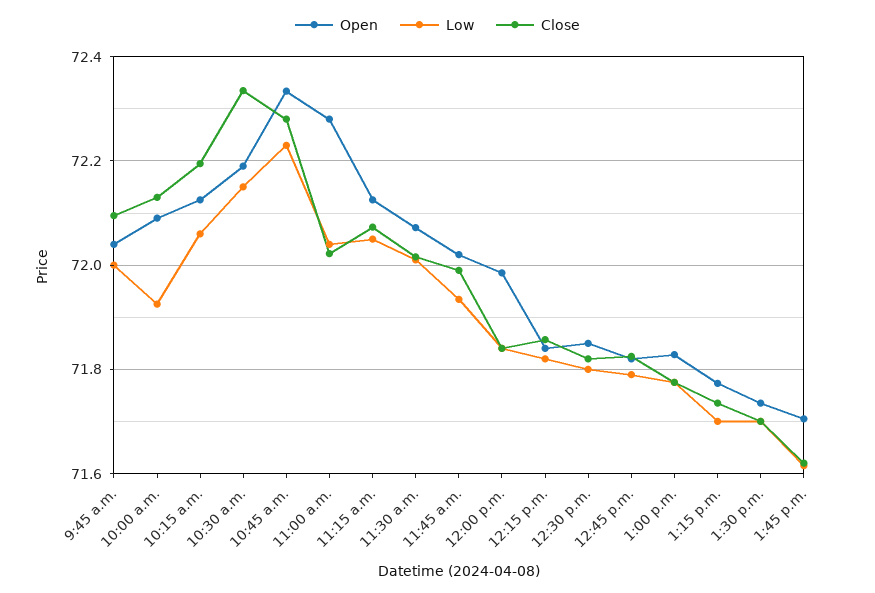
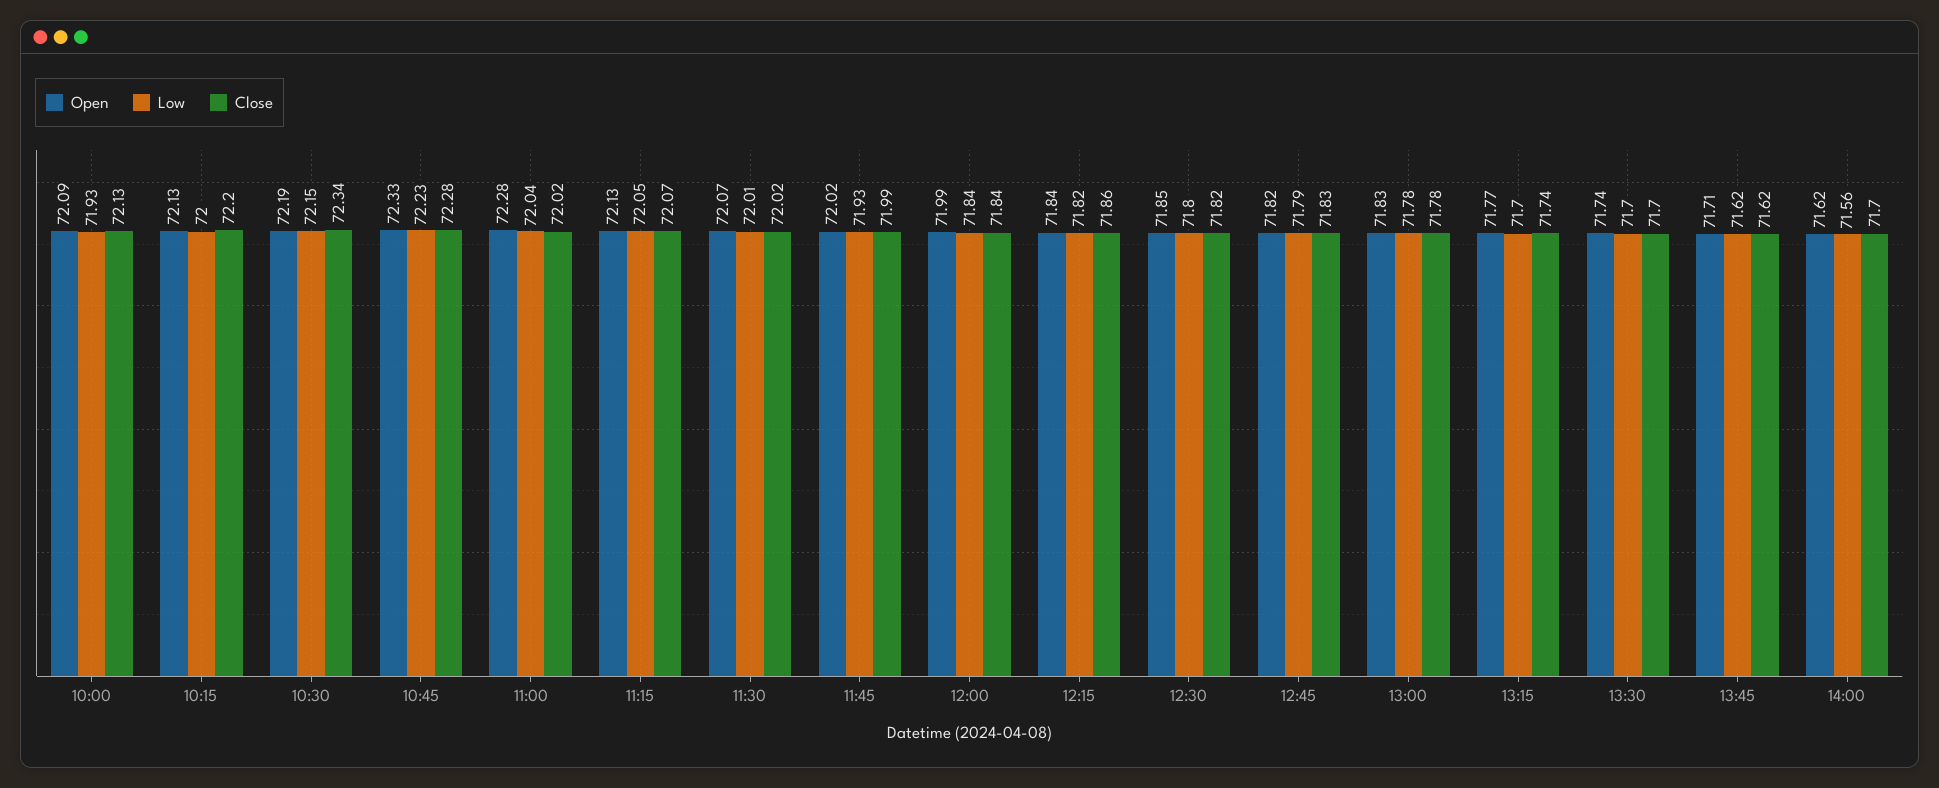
Open, 9:45 a.m.: 72.04 -> none
Low, 9:45 a.m.: 72 -> none
Close, 9:45 a.m.: 72.1 -> none
Low, 10:15 a.m.: 72.06 -> 72
Open, 14:00: none -> 71.62
Low, 14:00: none -> 71.56
Close, 14:00: none -> 71.7

